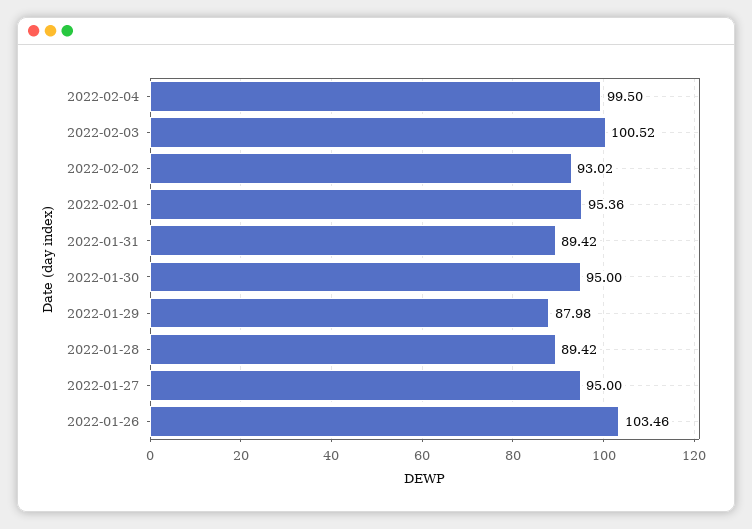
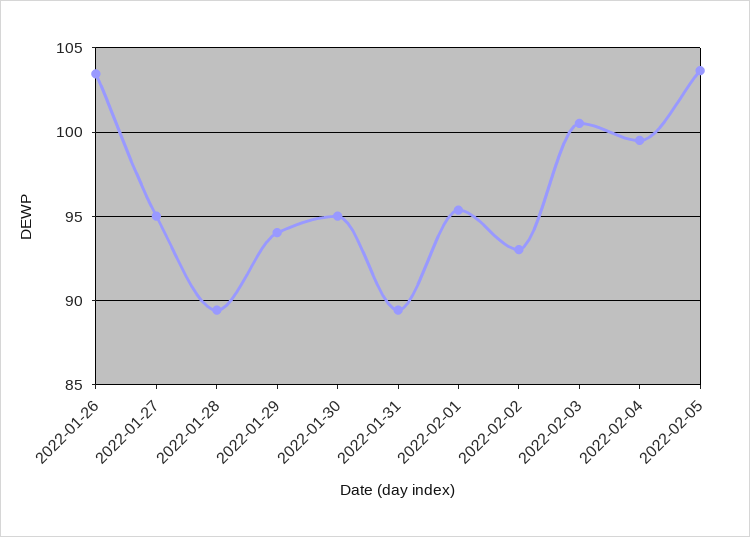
2022-01-29: 87.98 -> 94
2022-02-05: none -> 103.5

